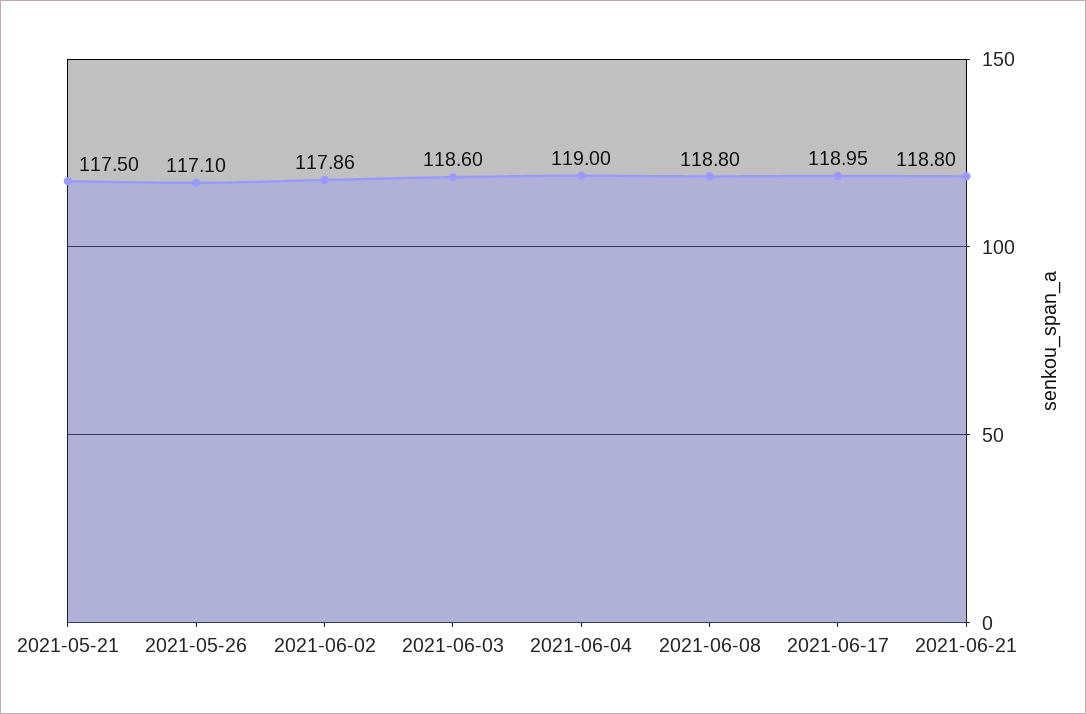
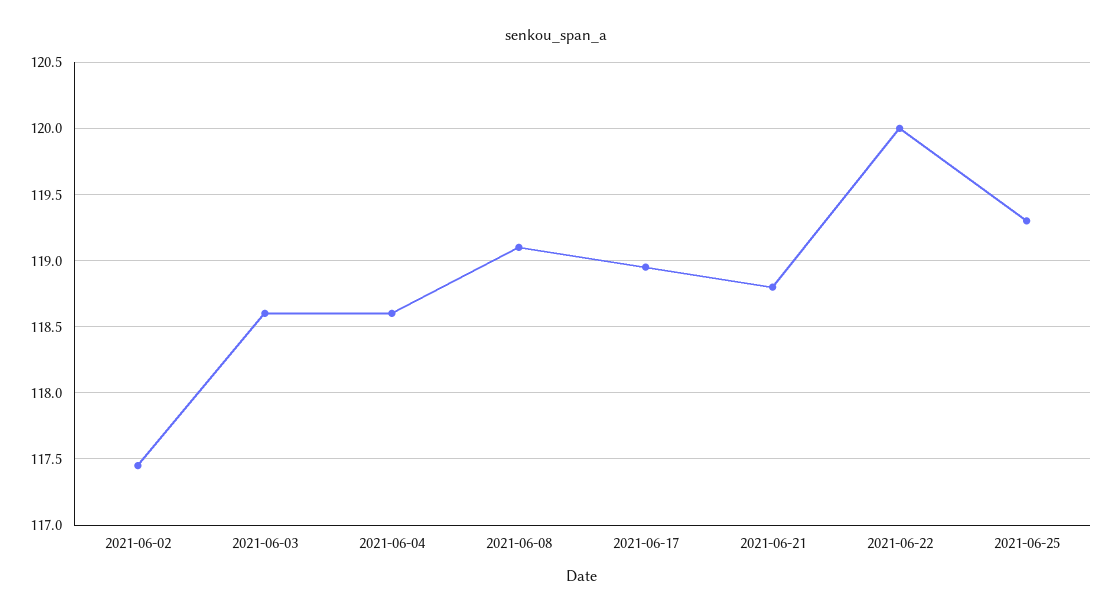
2021-05-21: 117.5 -> none
2021-05-26: 117.1 -> none
2021-06-02: 117.86 -> 117.45
2021-06-04: 119 -> 118.6
2021-06-08: 118.8 -> 119.1
2021-06-22: none -> 120
2021-06-25: none -> 119.3

